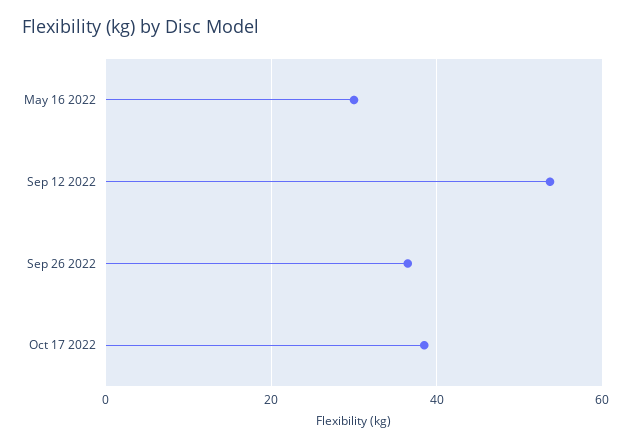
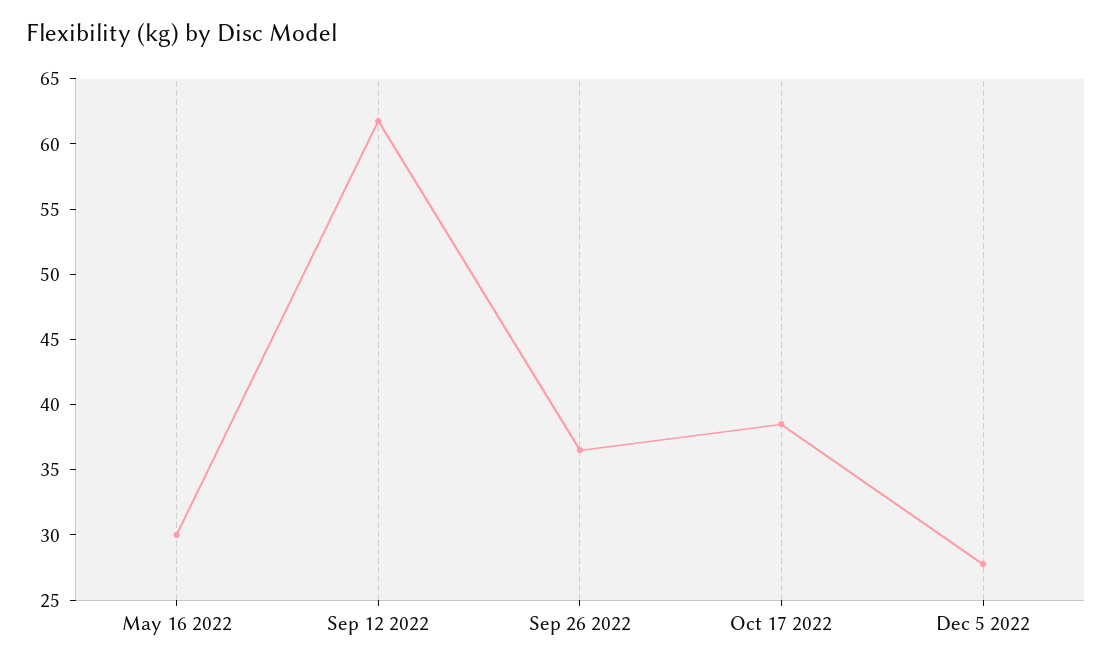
Sep 12 2022: 54 -> 62
Dec 5 2022: none -> 28

